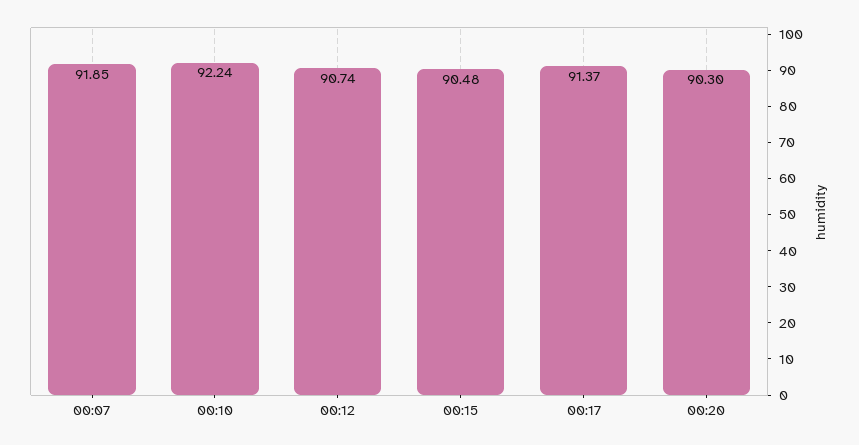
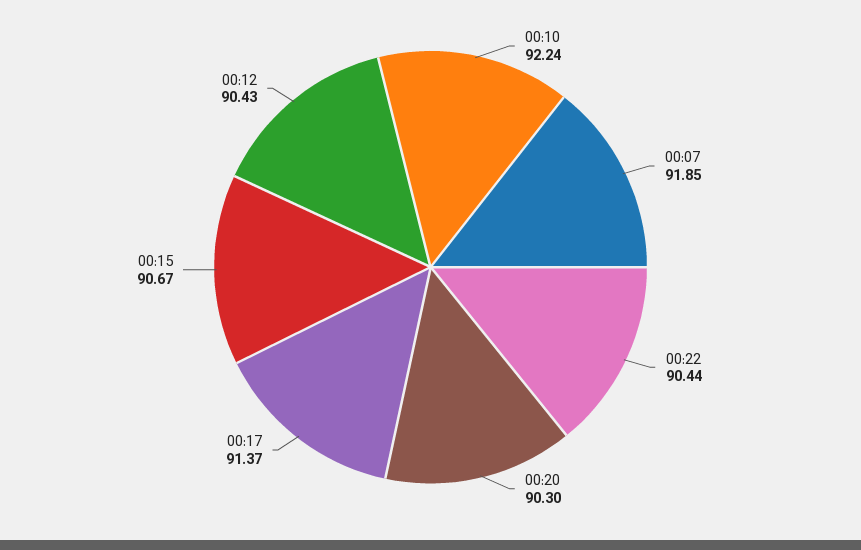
00:12: 90.74 -> 90.43
00:15: 90.48 -> 90.67
00:22: none -> 90.44

